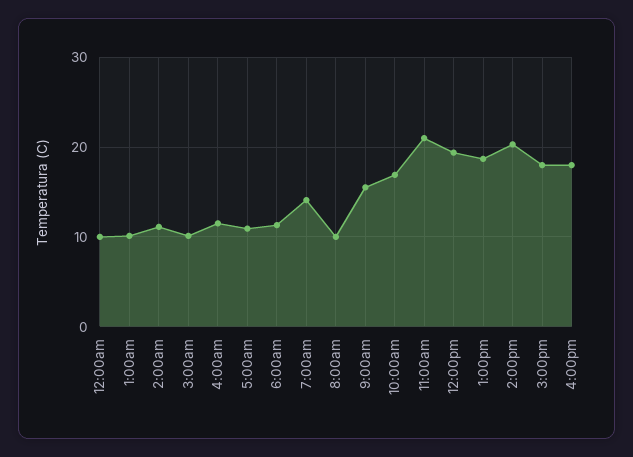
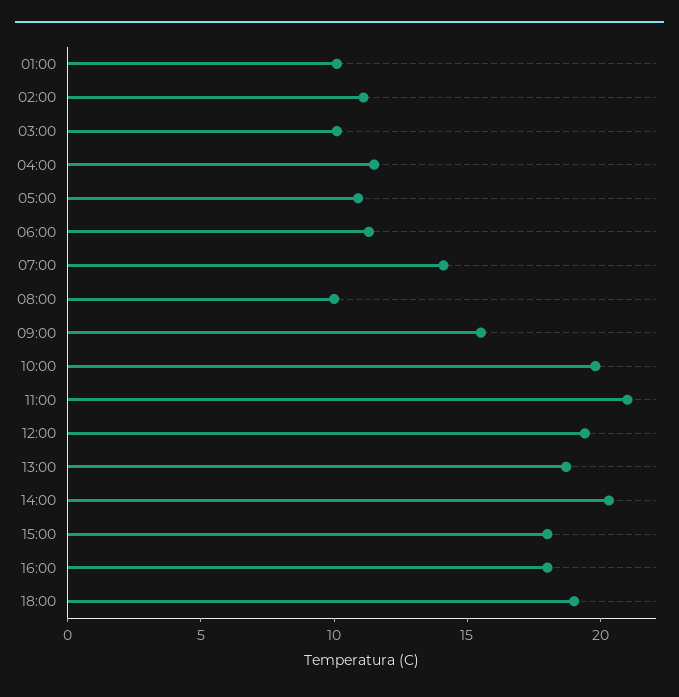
12:00am: 10 -> none
10:00am: 17 -> 20
18:00: none -> 19

